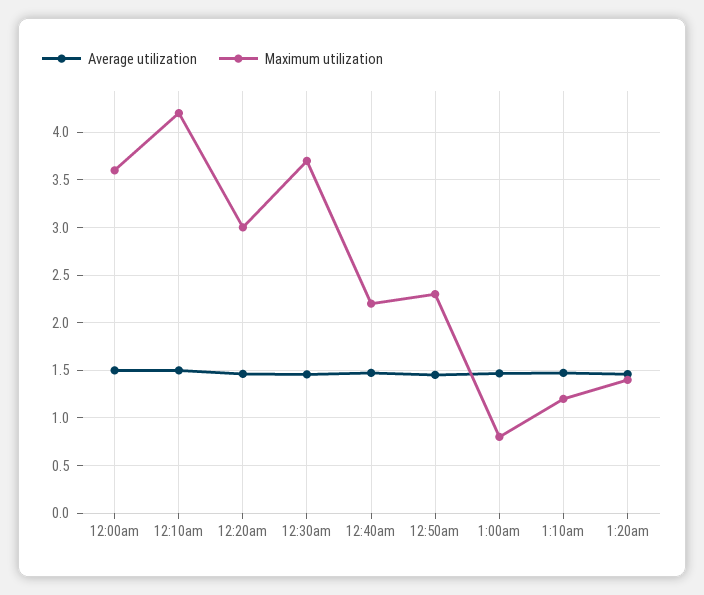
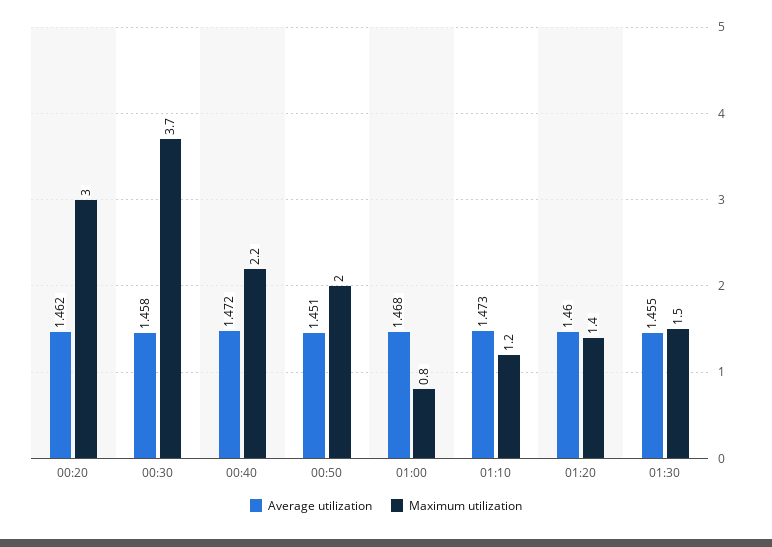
Average utilization, 12:00am: 1.5 -> none
Maximum utilization, 12:00am: 3.6 -> none
Average utilization, 12:10am: 1.5 -> none
Maximum utilization, 12:10am: 4.2 -> none
Maximum utilization, 12:50am: 2.3 -> 2
Average utilization, 01:30: none -> 1.455
Maximum utilization, 01:30: none -> 1.5

